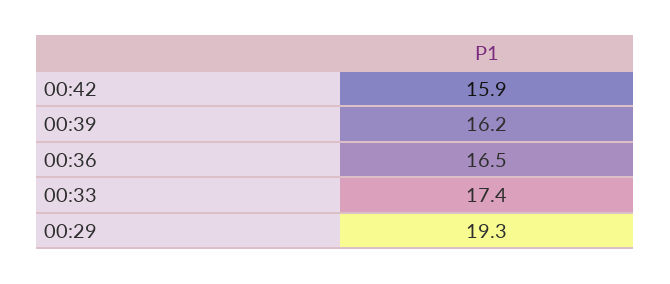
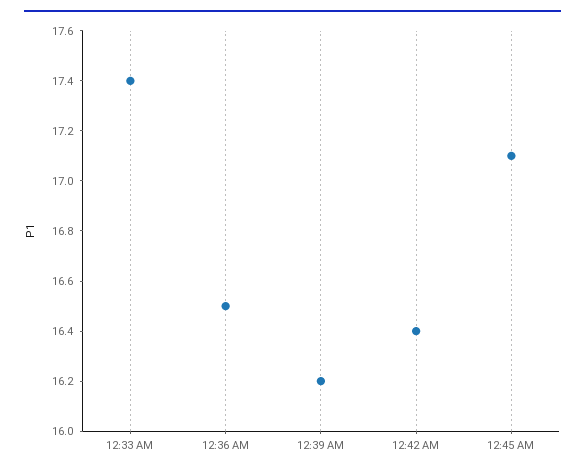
00:42: 15.9 -> 16.4
00:29: 19.3 -> none
12:45 AM: none -> 17.1

